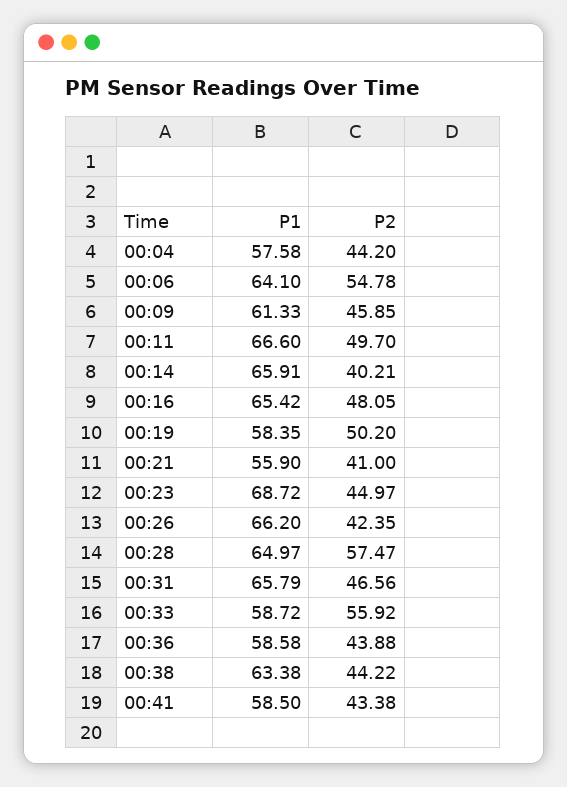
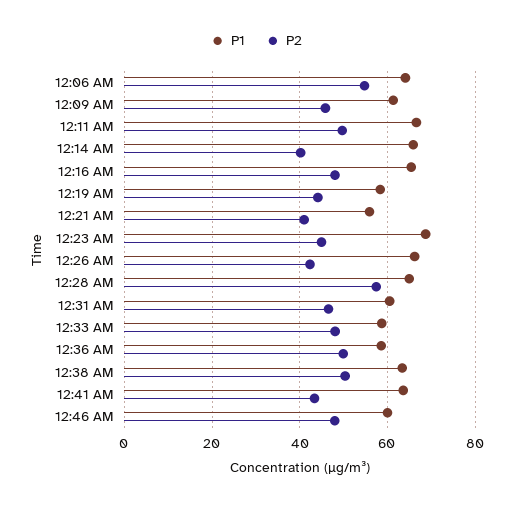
P1, 00:04: 57.58 -> none
P2, 00:04: 44.2 -> none
P2, 00:19: 50.2 -> 44
P1, 00:31: 65.79 -> 60
P2, 00:33: 55.92 -> 48
P2, 00:36: 43.88 -> 50
P2, 00:38: 44.22 -> 50
P1, 00:41: 58.5 -> 64
P1, 12:46 AM: none -> 60
P2, 12:46 AM: none -> 48

